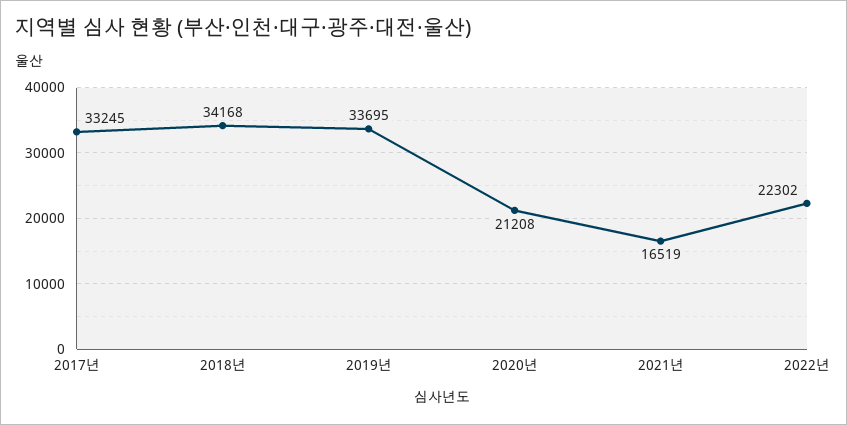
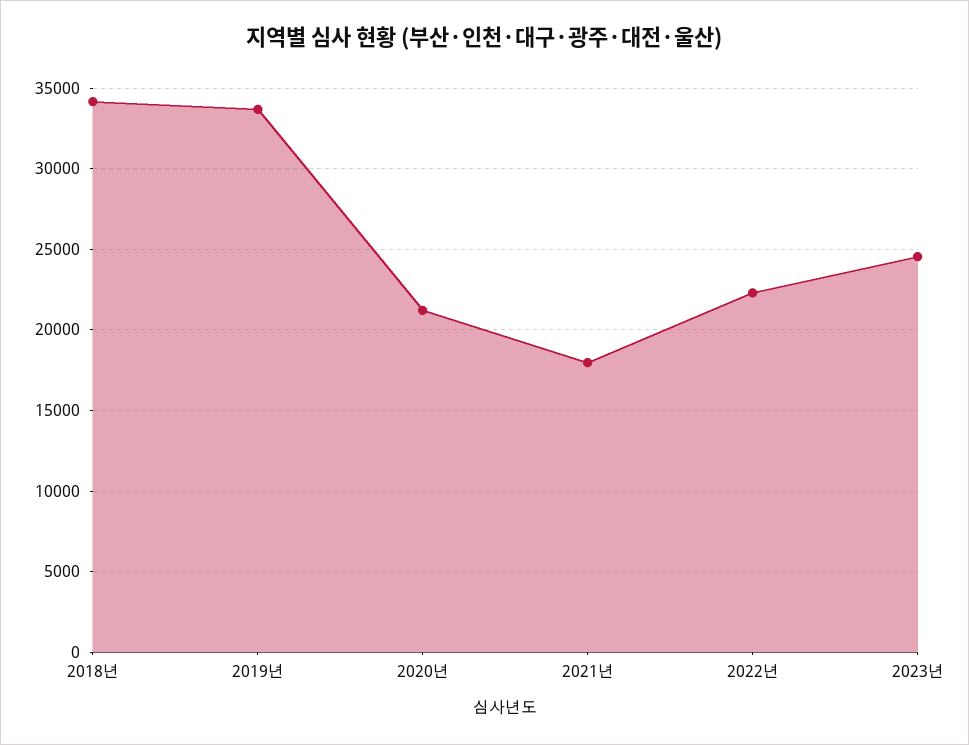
2017년: 33245 -> none
2021년: 16519 -> 18000
2023년: none -> 24500

